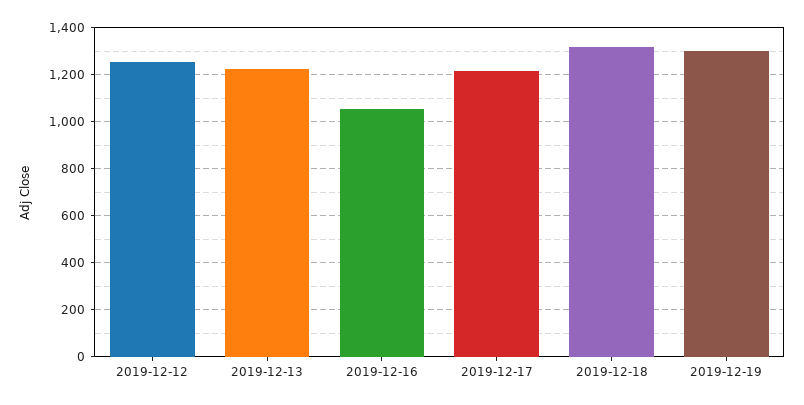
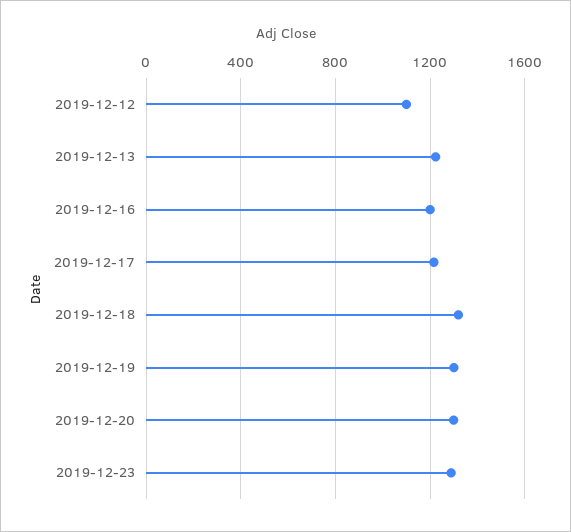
2019-12-12: 1250 -> 1100
2019-12-16: 1050 -> 1200
2019-12-20: none -> 1300
2019-12-23: none -> 1300

